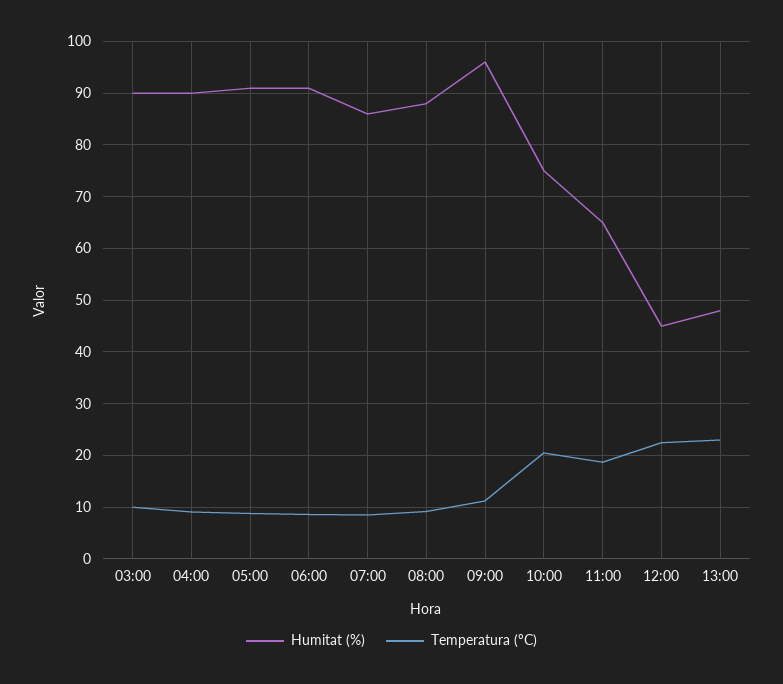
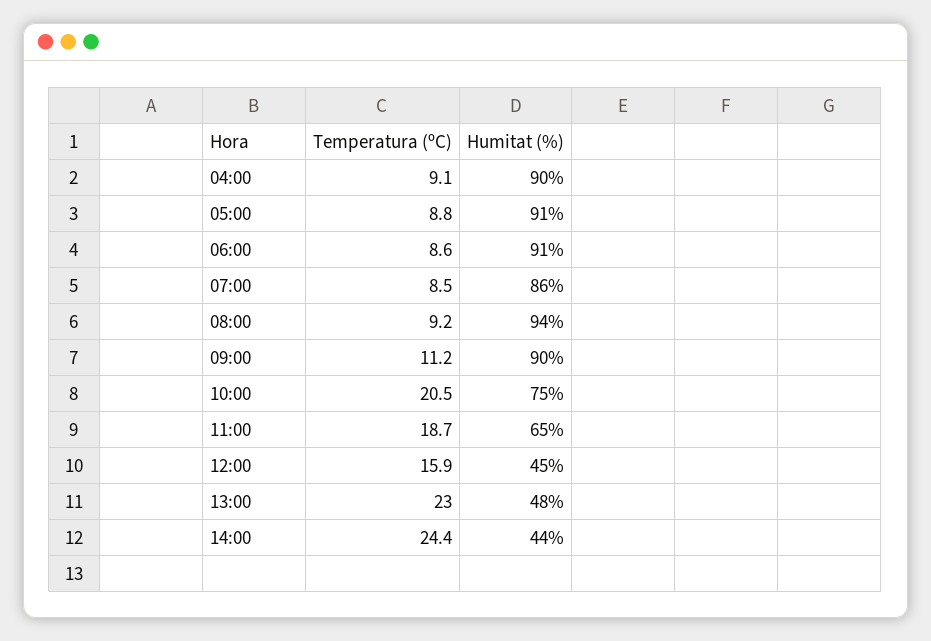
Humitat (%), 03:00: 90 -> none
Temperatura (ºC), 03:00: 10 -> none
Humitat (%), 08:00: 88 -> 94
Humitat (%), 09:00: 96 -> 90
Temperatura (ºC), 12:00: 22 -> 15.9
Temperatura (ºC), 14:00: none -> 24.4
Humitat (%), 14:00: none -> 44

